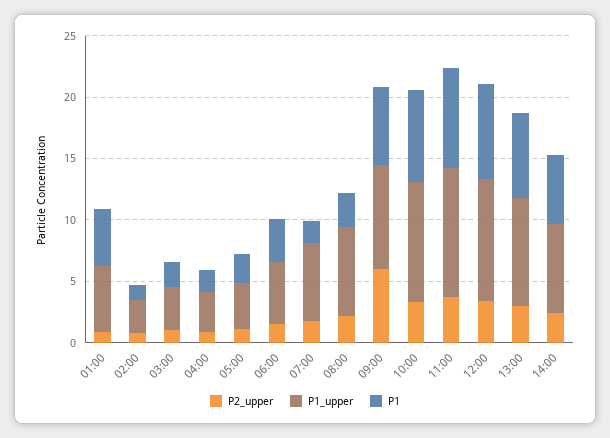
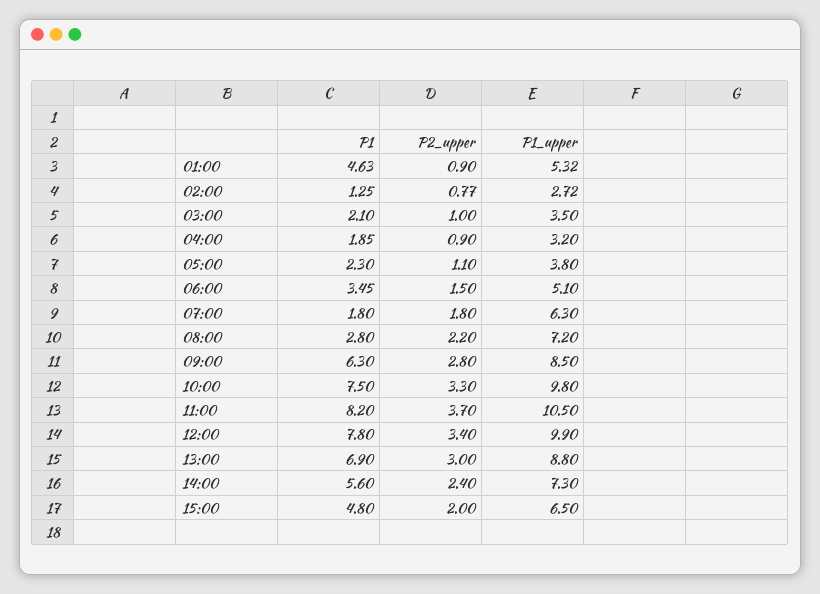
P2_upper, 09:00: 6 -> 2.8
P1, 15:00: none -> 4.8
P2_upper, 15:00: none -> 2
P1_upper, 15:00: none -> 6.5

